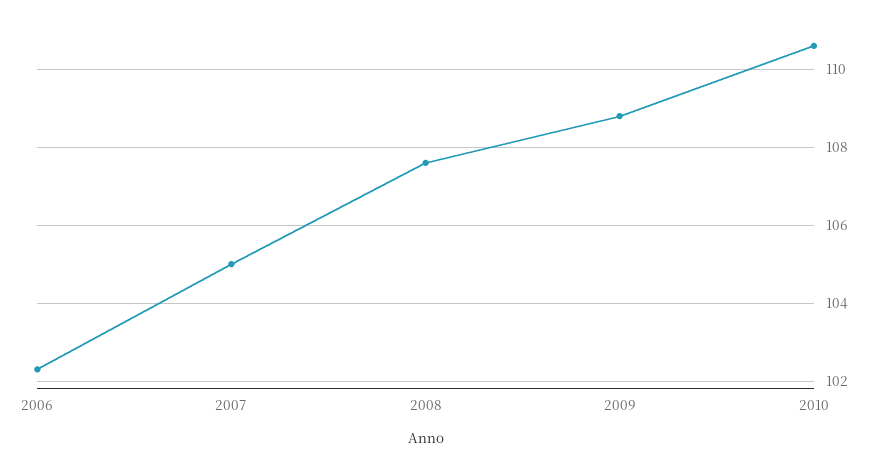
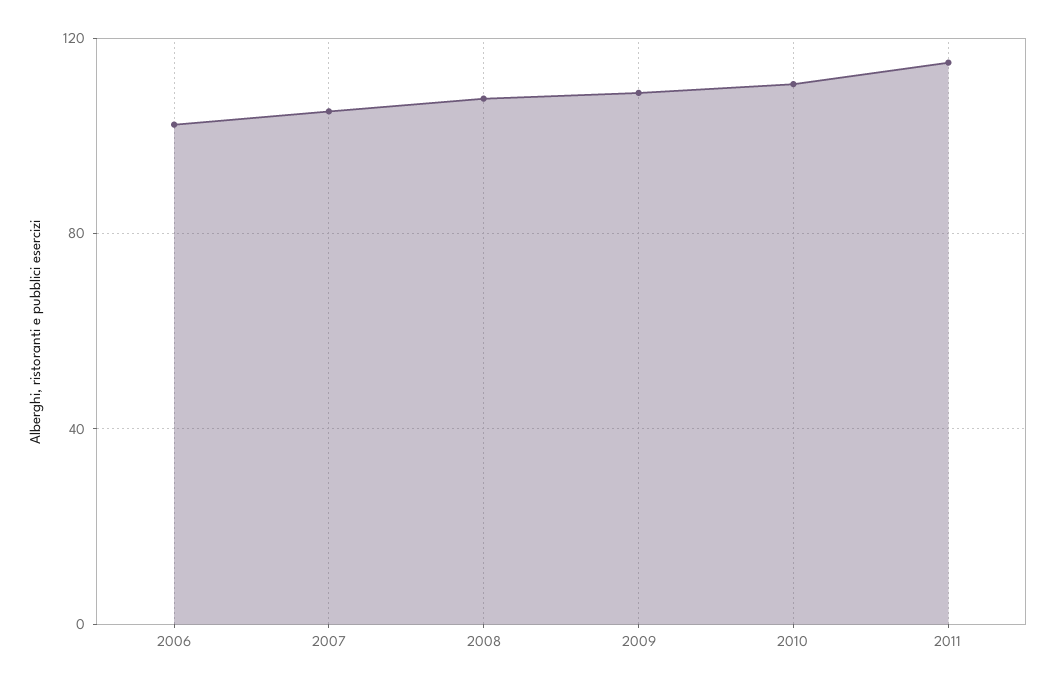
2011: none -> 115

